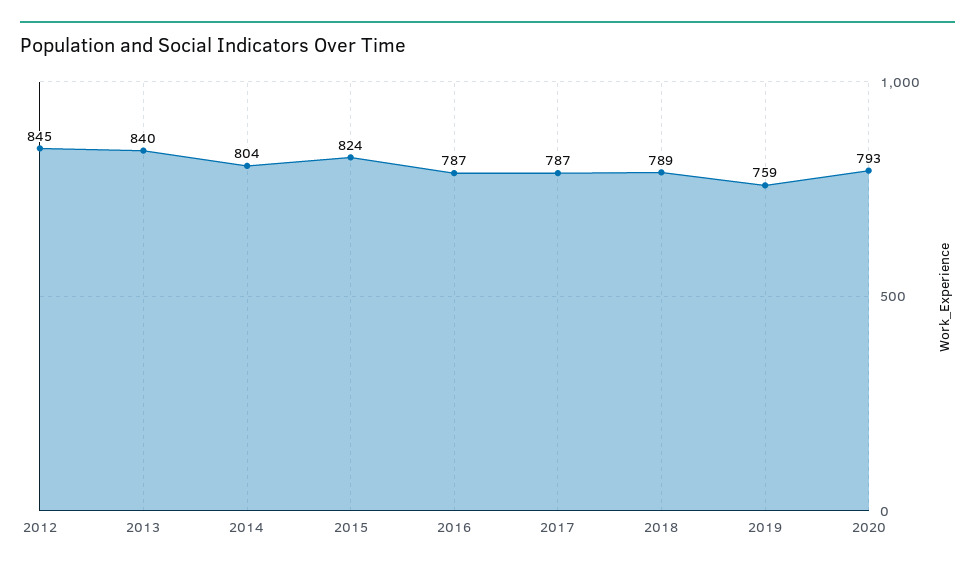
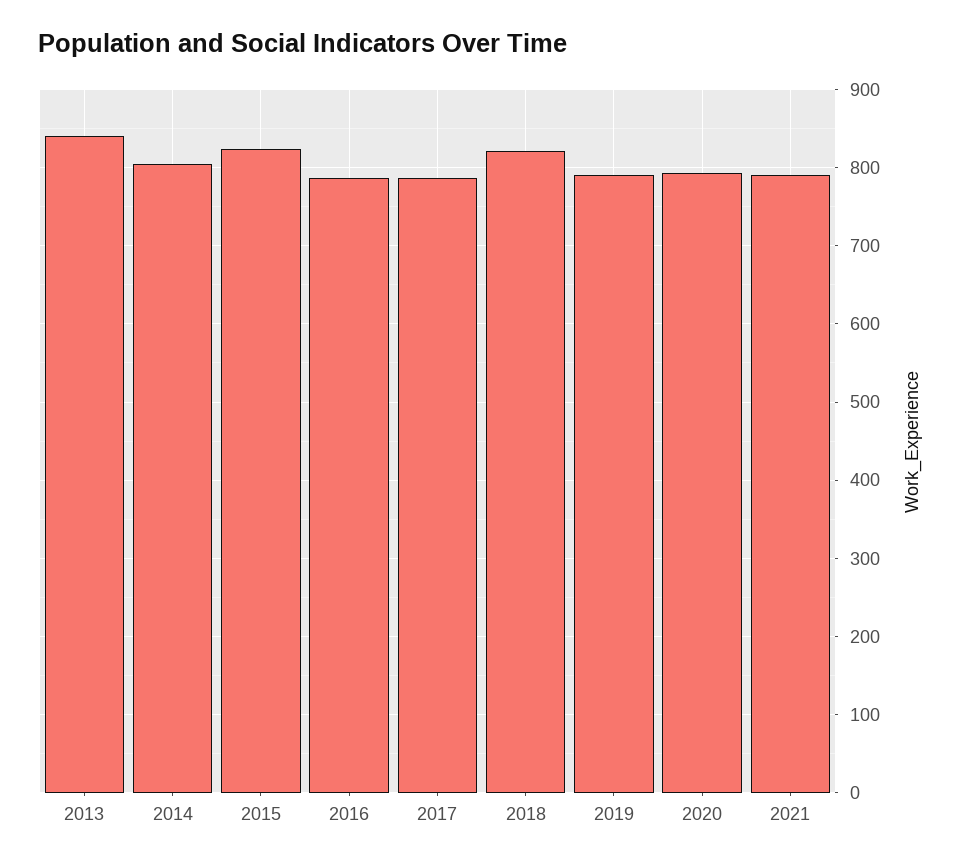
2012: 845 -> none
2018: 789 -> 820
2019: 759 -> 790
2021: none -> 790

